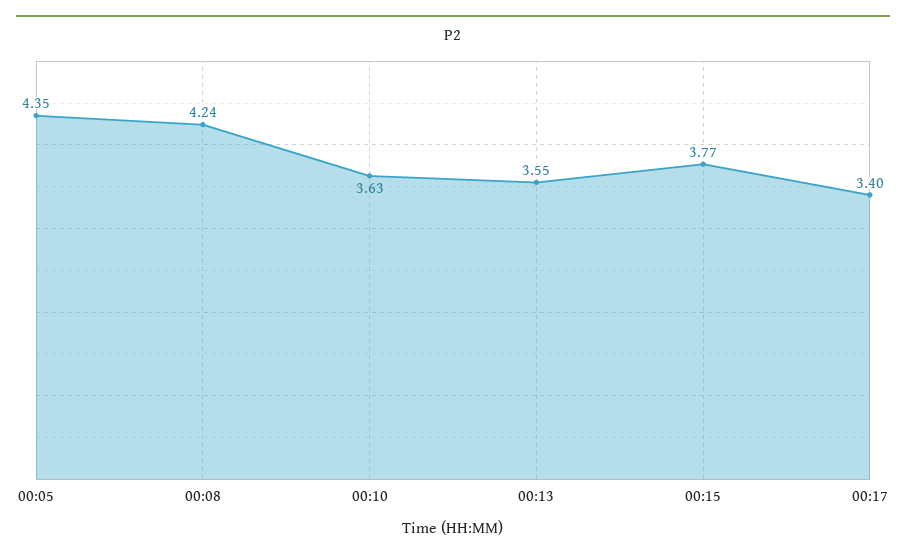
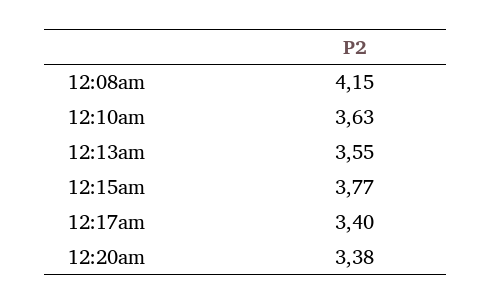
00:05: 4.35 -> none
00:08: 4.24 -> 4.15
12:20am: none -> 3.38

